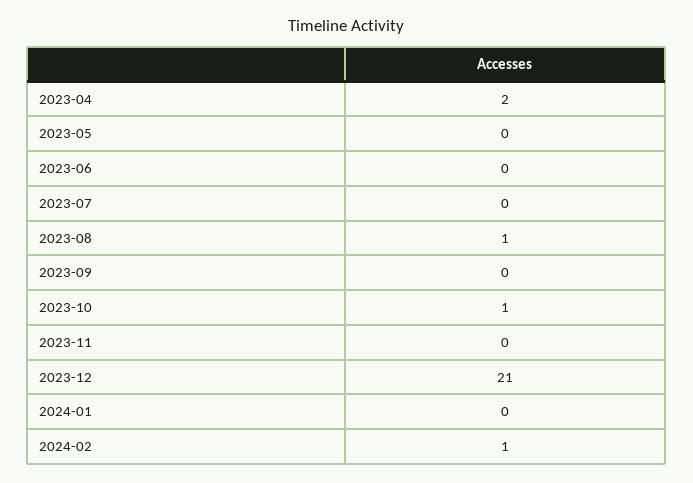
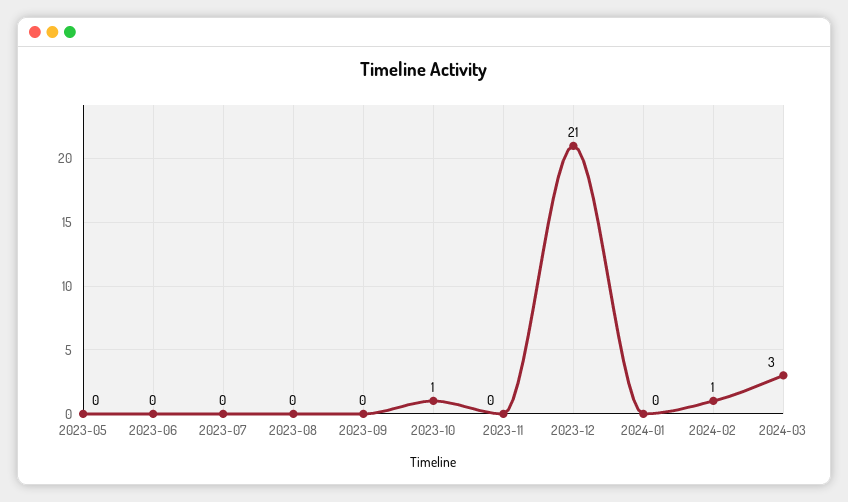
2023-04: 2 -> none
2023-08: 1 -> 0
2024-03: none -> 3

